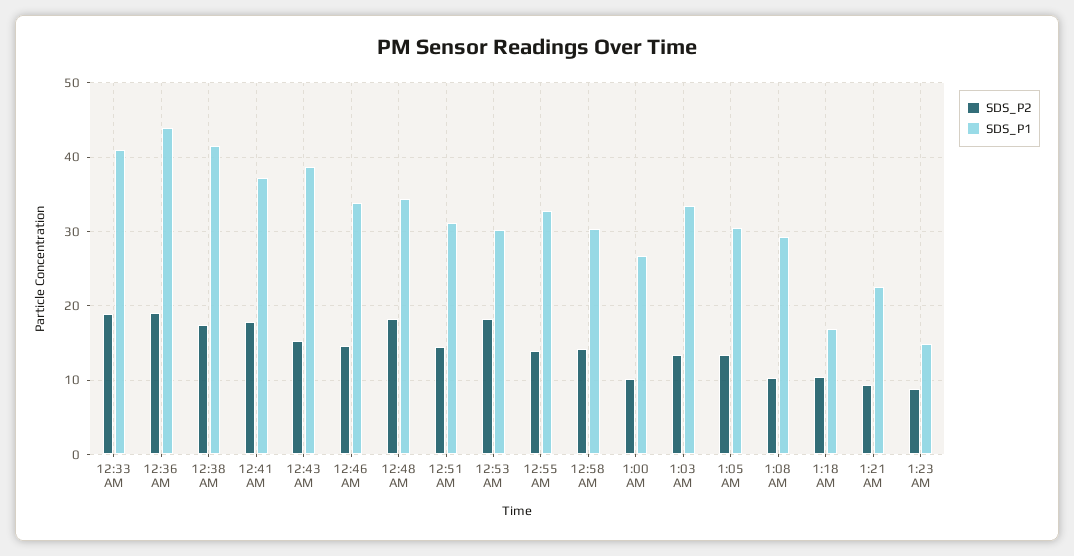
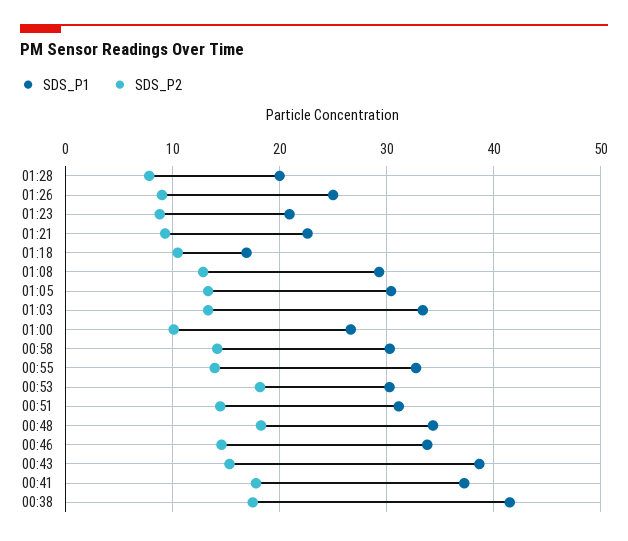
SDS_P2, 12:33 AM: 19 -> none
SDS_P1, 12:33 AM: 41 -> none
SDS_P2, 12:36 AM: 19 -> none
SDS_P1, 12:36 AM: 44 -> none
SDS_P2, 1:08 AM: 10 -> 13
SDS_P1, 1:23 AM: 15 -> 21
SDS_P1, 01:28: none -> 20
SDS_P2, 01:28: none -> 8
SDS_P1, 01:26: none -> 25
SDS_P2, 01:26: none -> 9

